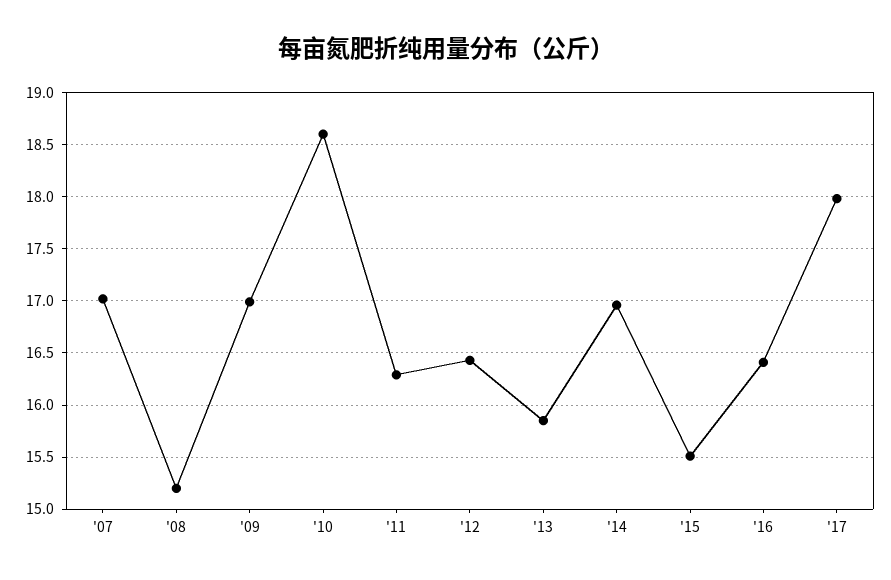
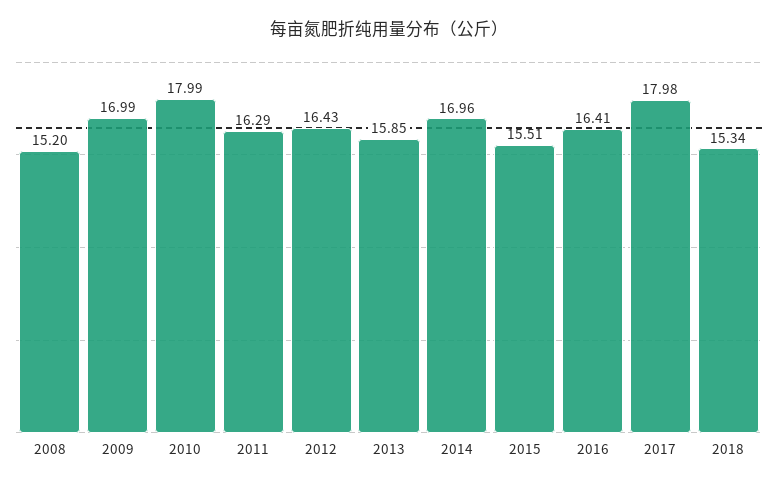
'07: 17 -> none
'10: 18.6 -> 17.99
2018: none -> 15.34

